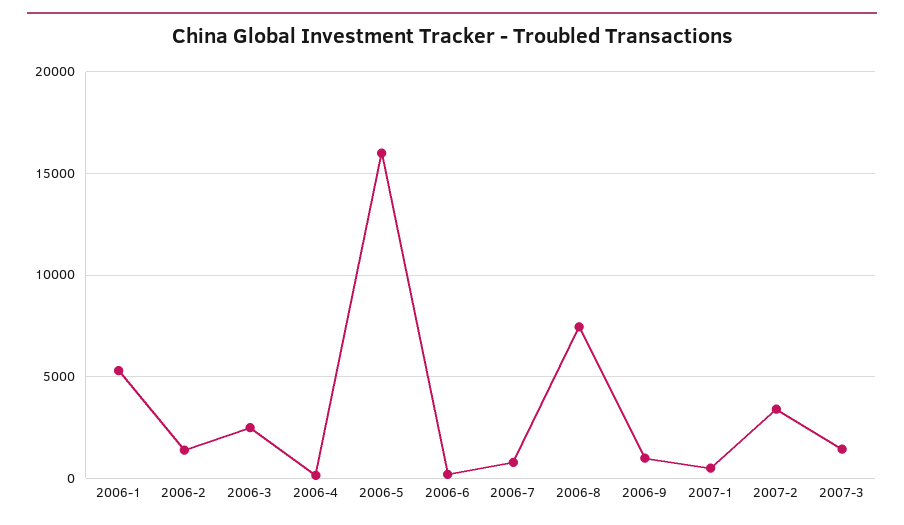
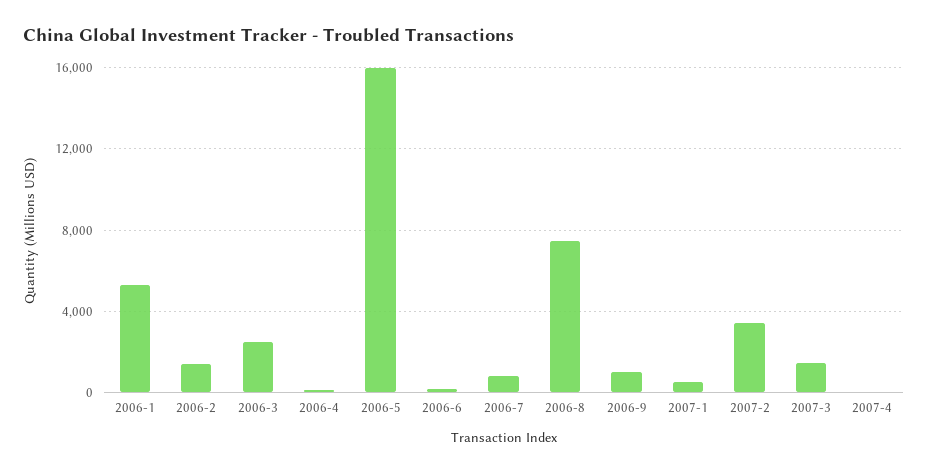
2007-4: none -> 0

